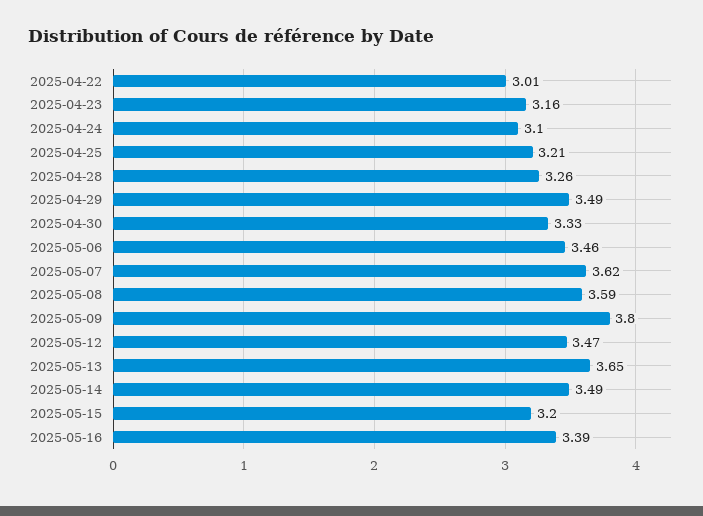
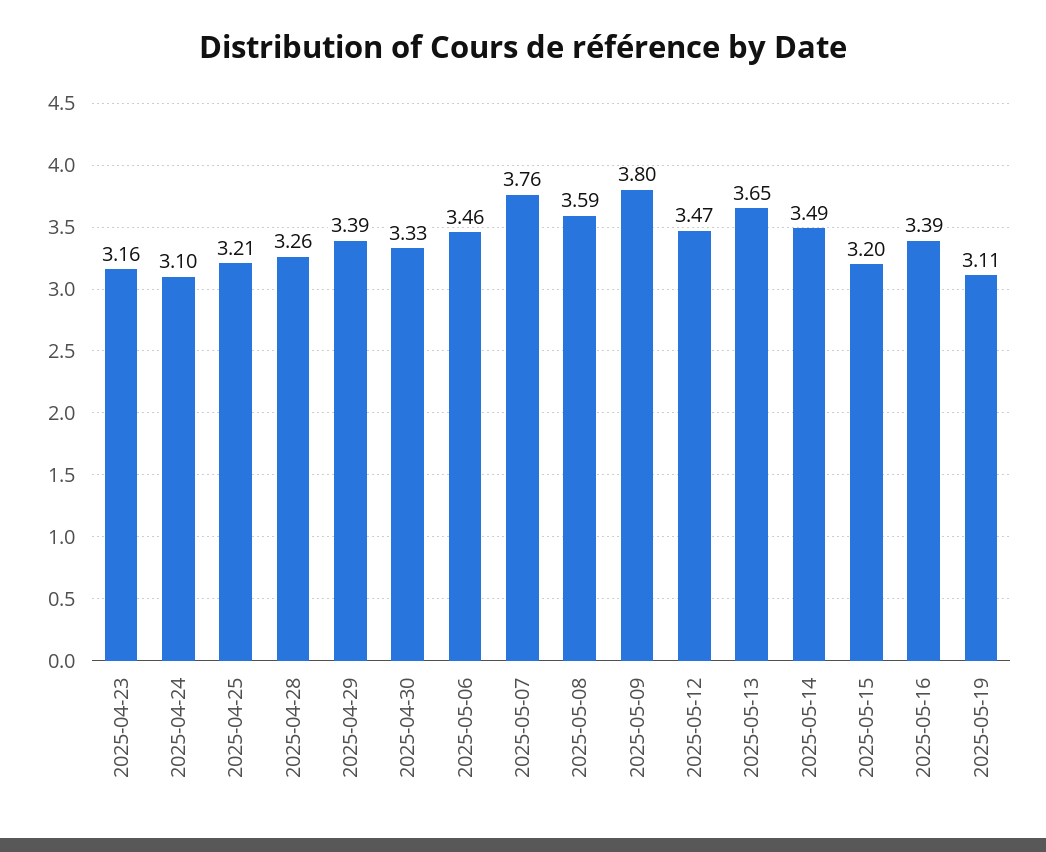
2025-04-22: 3.01 -> none
2025-04-29: 3.49 -> 3.39
2025-05-07: 3.62 -> 3.76
2025-05-19: none -> 3.11

